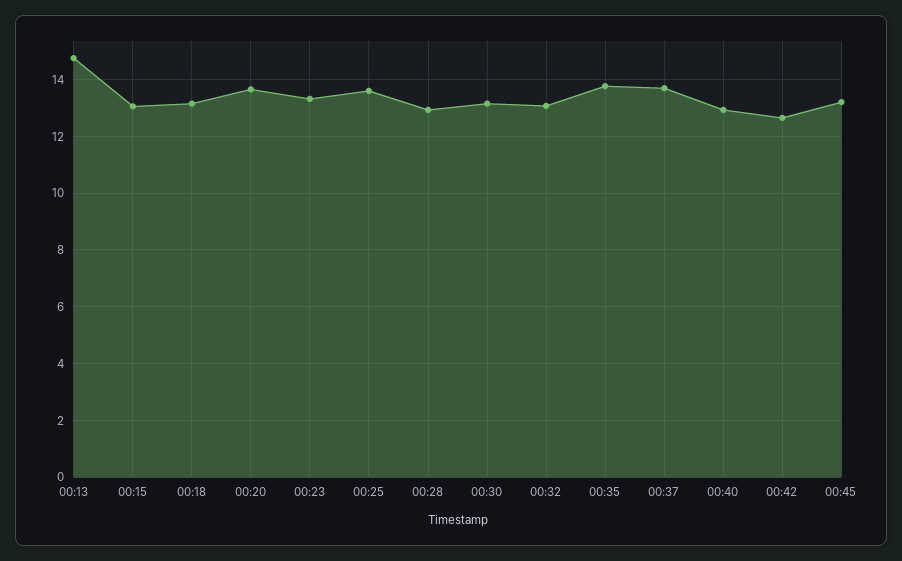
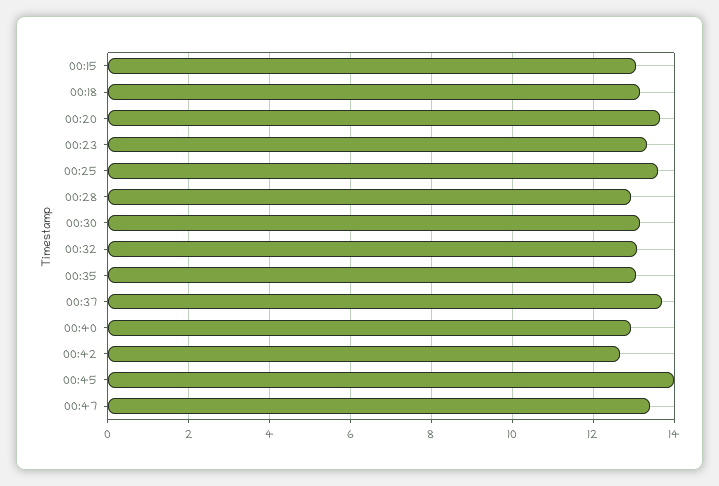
00:13: 14.75 -> none
00:35: 13.75 -> 13
00:45: 13.25 -> 14
00:47: none -> 13.4

